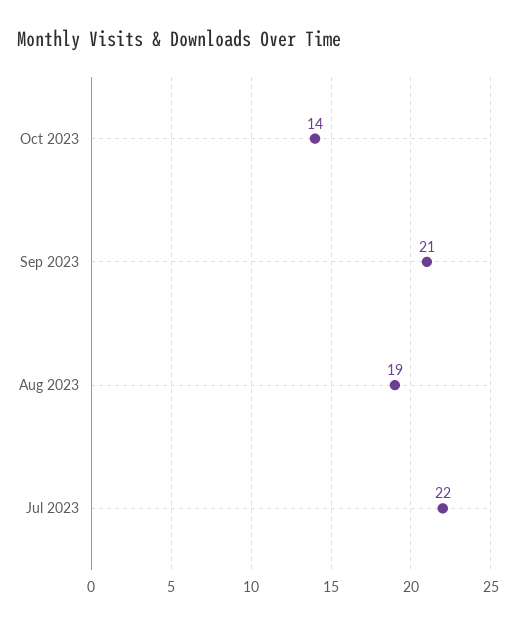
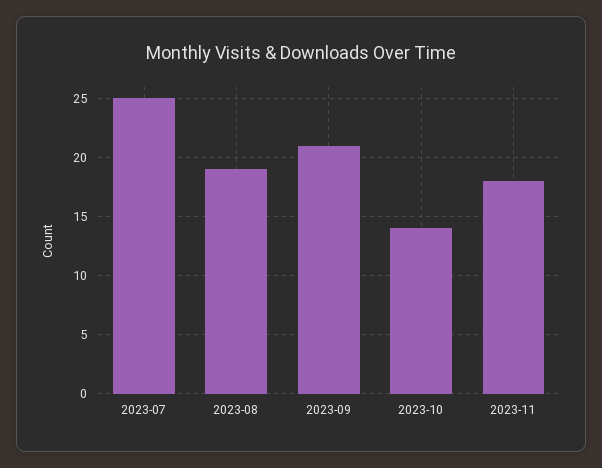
Jul 2023: 22 -> 25
2023-11: none -> 18

